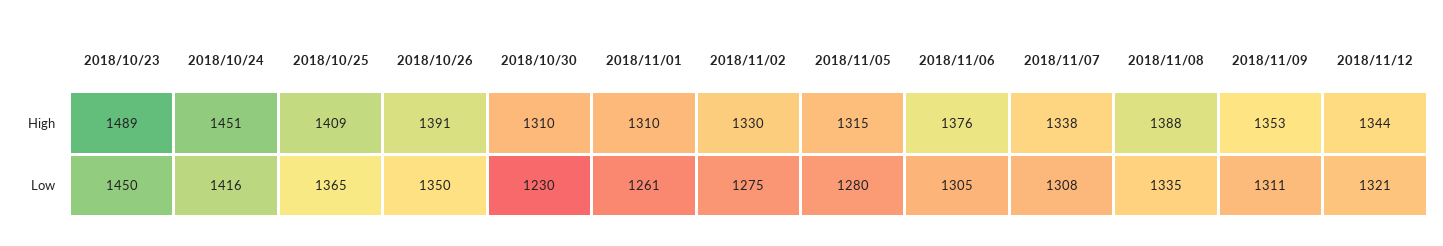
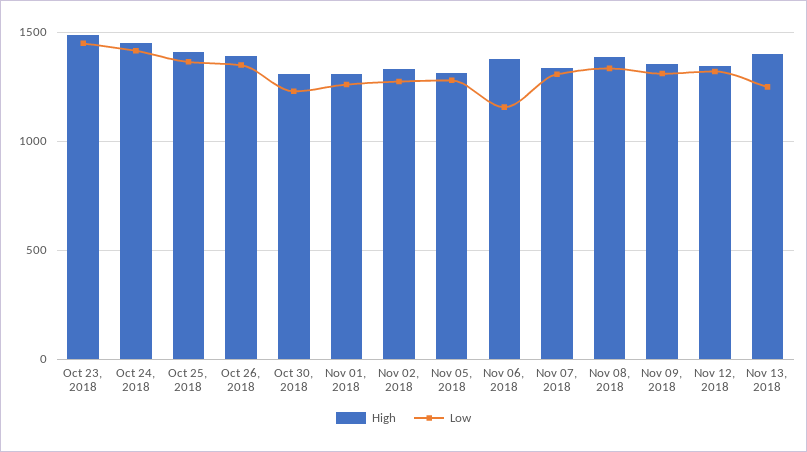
Low, 2018/11/06: 1305 -> 1150
High, Nov 13, 2018: none -> 1400
Low, Nov 13, 2018: none -> 1250

